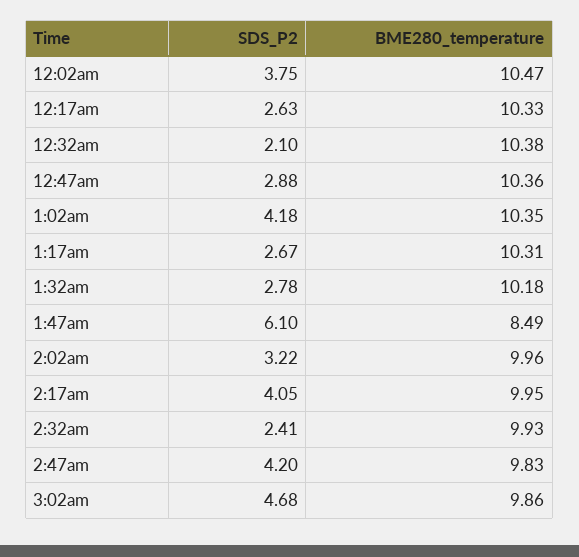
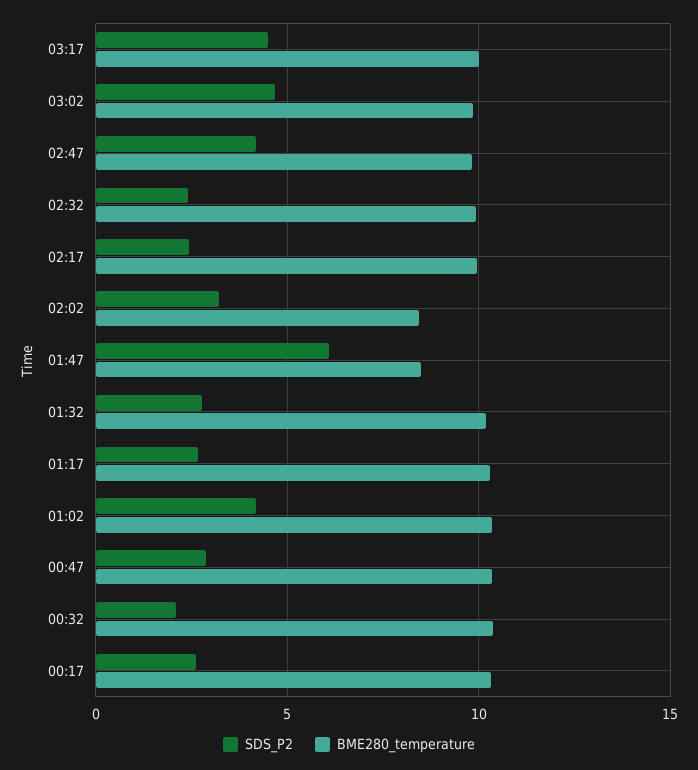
SDS_P2, 12:02am: 3.75 -> none
BME280_temperature, 12:02am: 10.47 -> none
BME280_temperature, 2:02am: 9.96 -> 8.5
SDS_P2, 2:17am: 4.05 -> 2.5
SDS_P2, 03:17: none -> 4.5
BME280_temperature, 03:17: none -> 10

